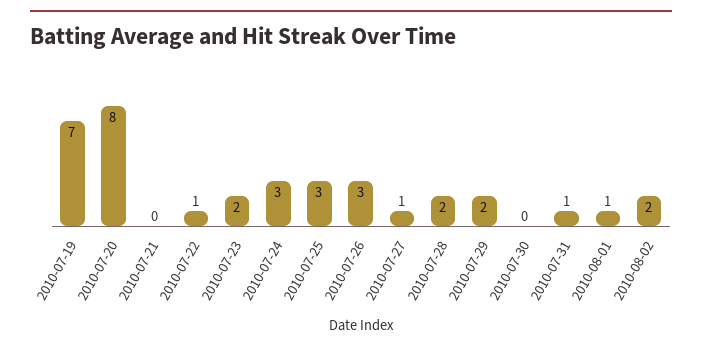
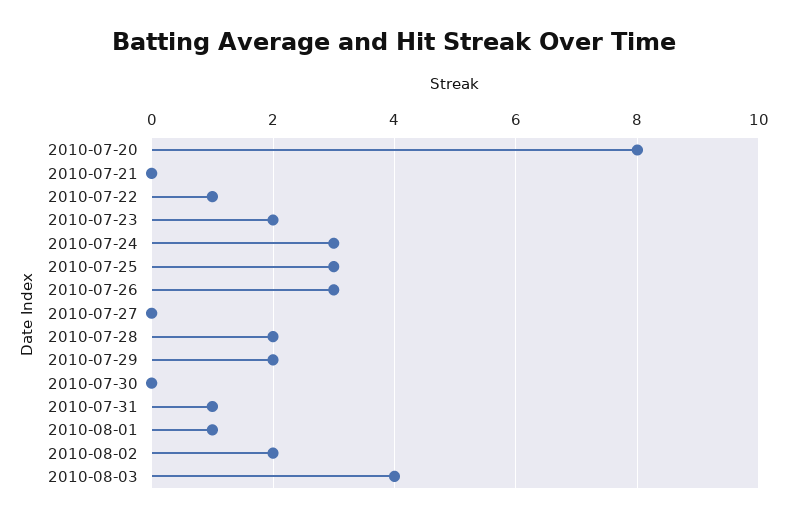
2010-07-19: 7 -> none
2010-07-27: 1 -> 0
2010-08-03: none -> 4

